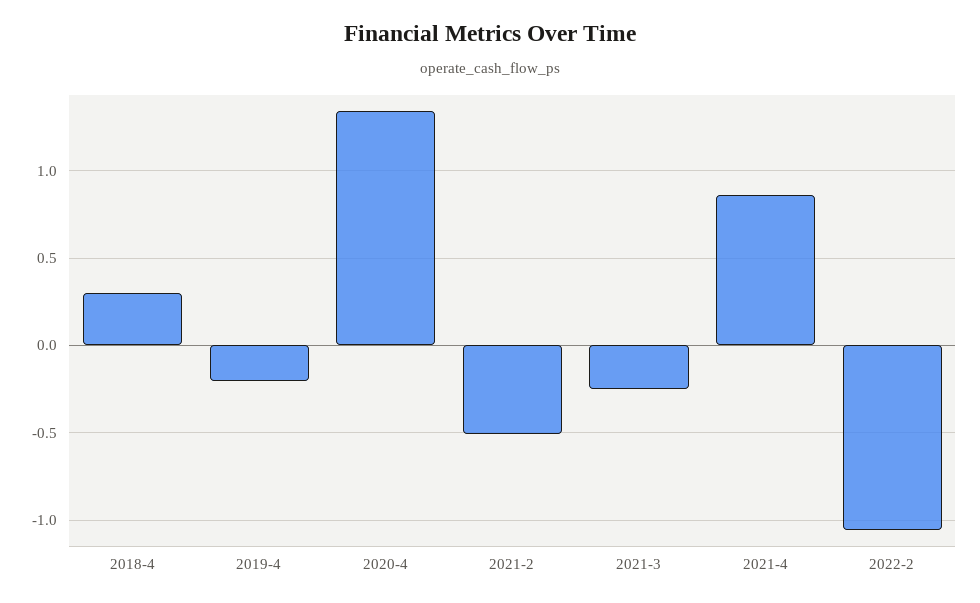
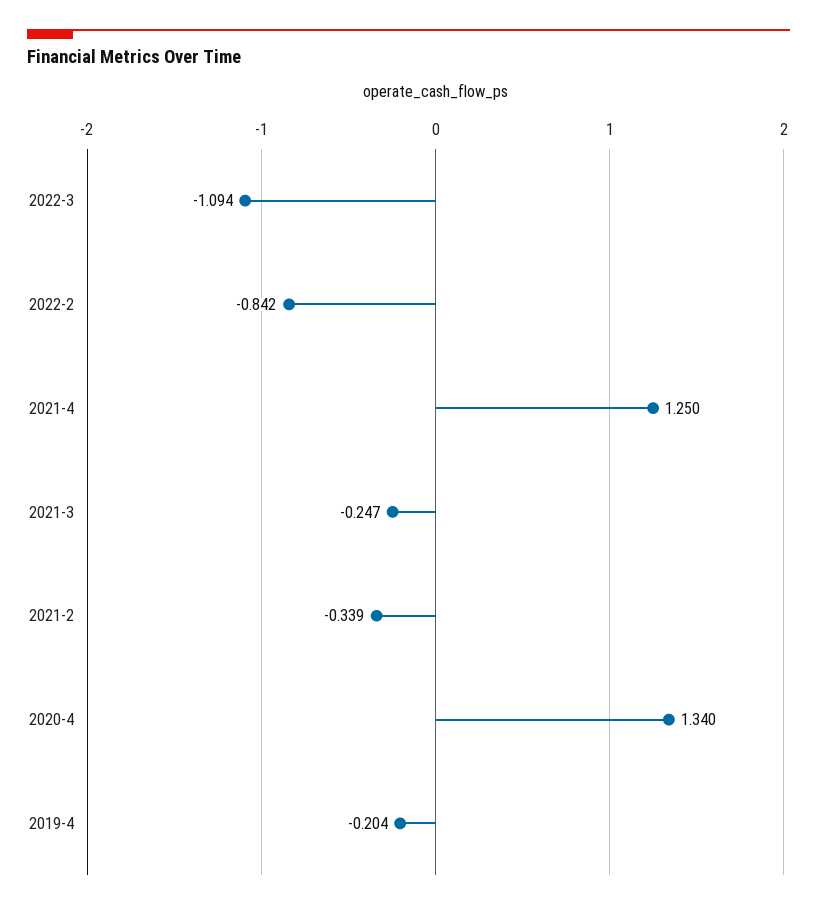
2018-4: 0.3 -> none
2021-2: -0.5 -> -0.339
2021-4: 0.85 -> 1.25
2022-2: -1.05 -> -0.842
2022-3: none -> -1.094

